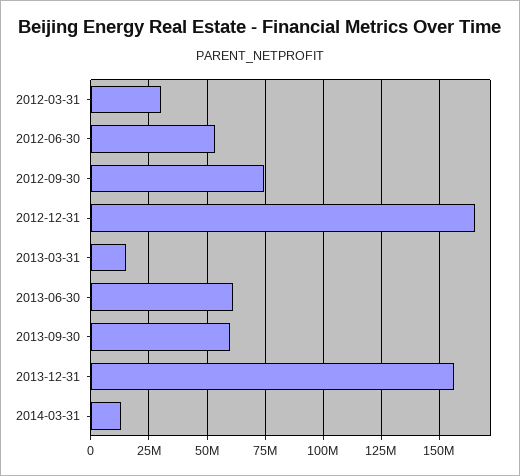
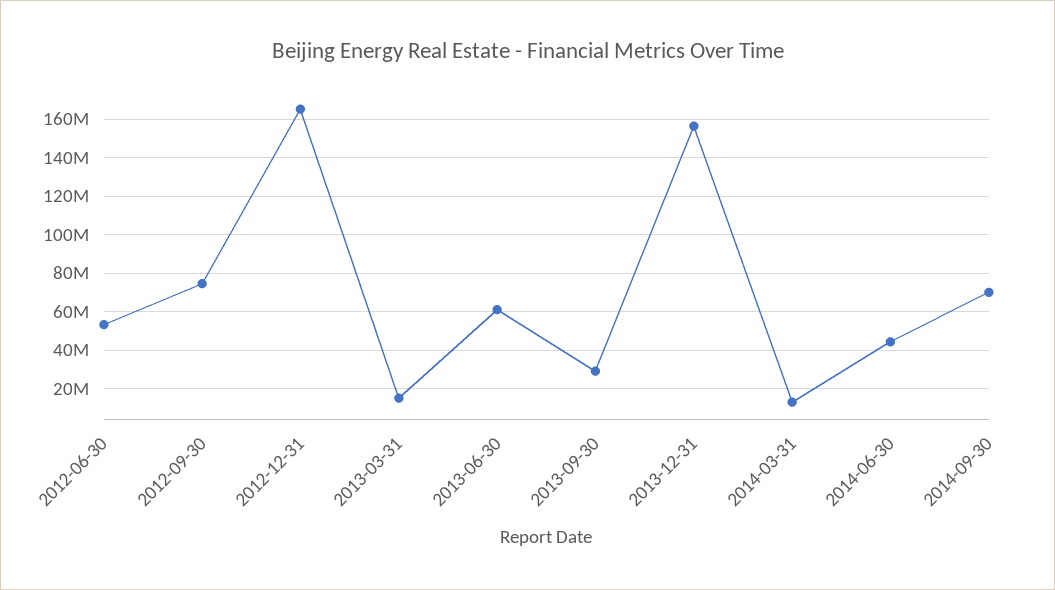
2012-03-31: 30000000 -> none
2013-09-30: 60000000 -> 30000000
2014-06-30: none -> 45000000
2014-09-30: none -> 70000000

